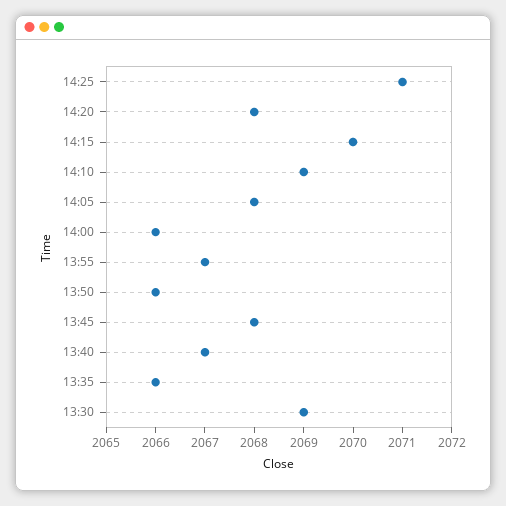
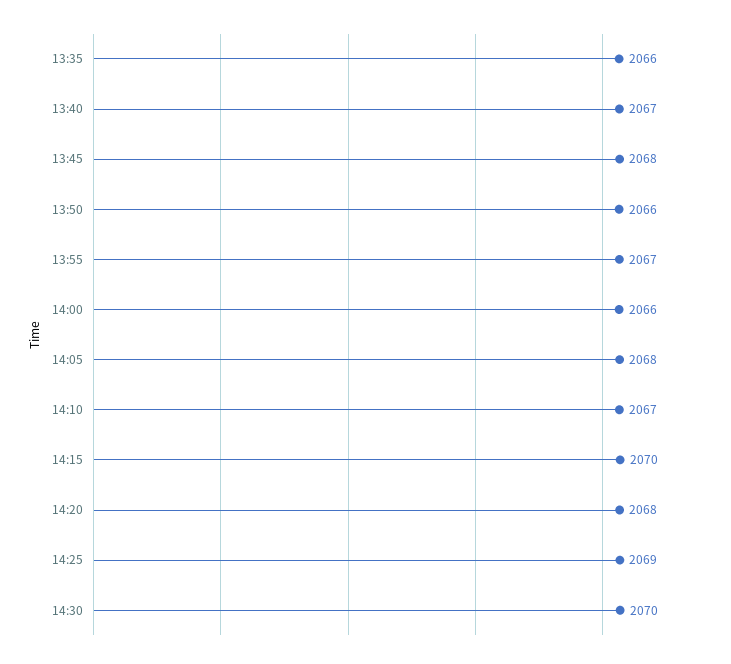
14:25: 2071 -> 2069
14:10: 2069 -> 2067
13:30: 2069 -> none
14:30: none -> 2070

